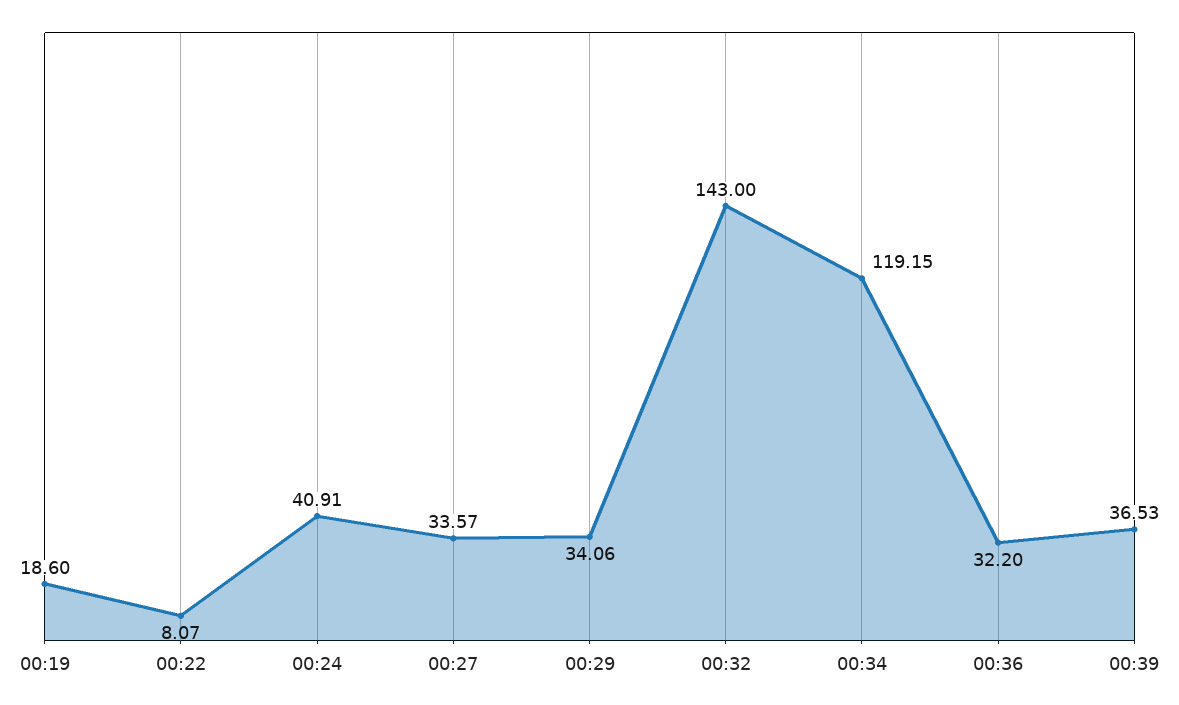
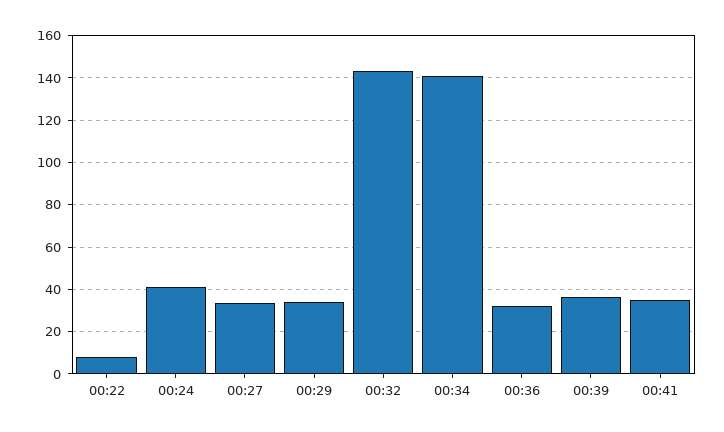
00:19: 18.6 -> none
00:34: 119.15 -> 140
00:41: none -> 35

